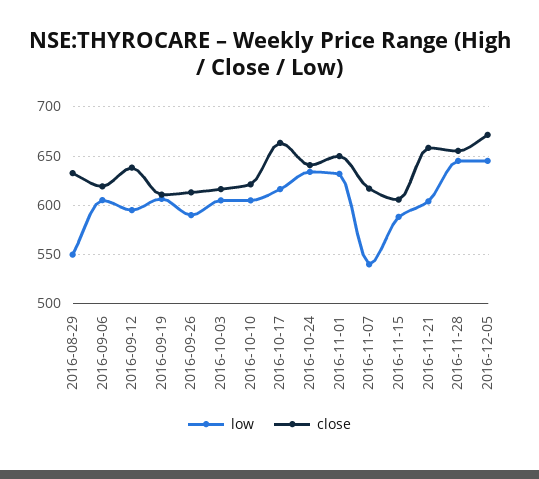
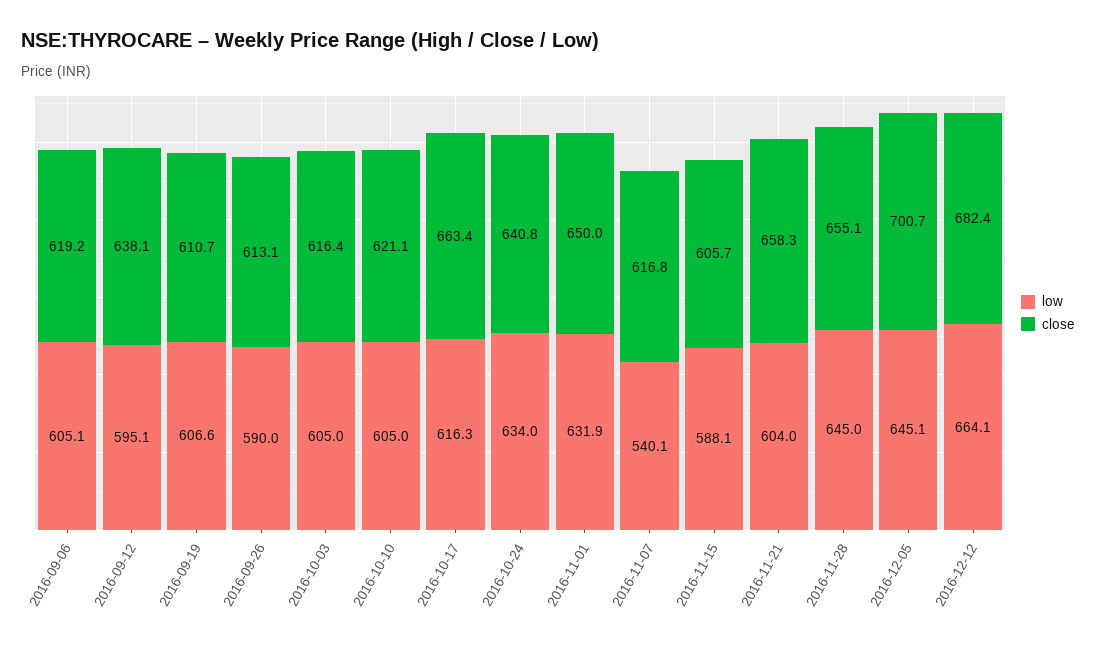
low, 2016-08-29: 550 -> none
close, 2016-08-29: 630 -> none
close, 2016-12-05: 670 -> 700.7
low, 2016-12-12: none -> 664.1
close, 2016-12-12: none -> 682.4

